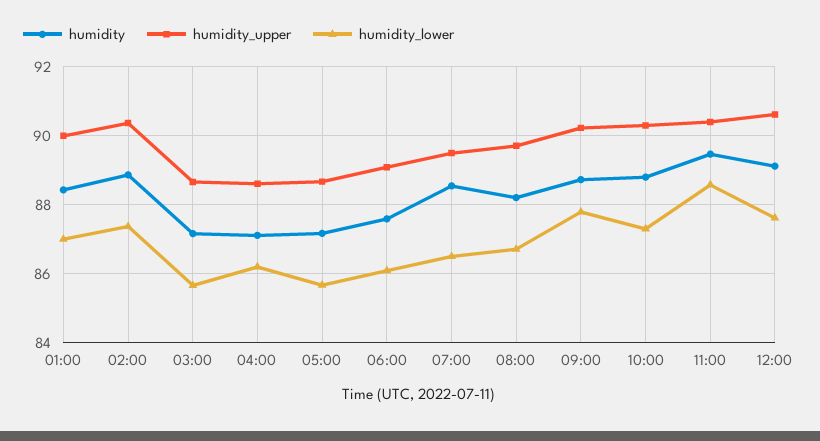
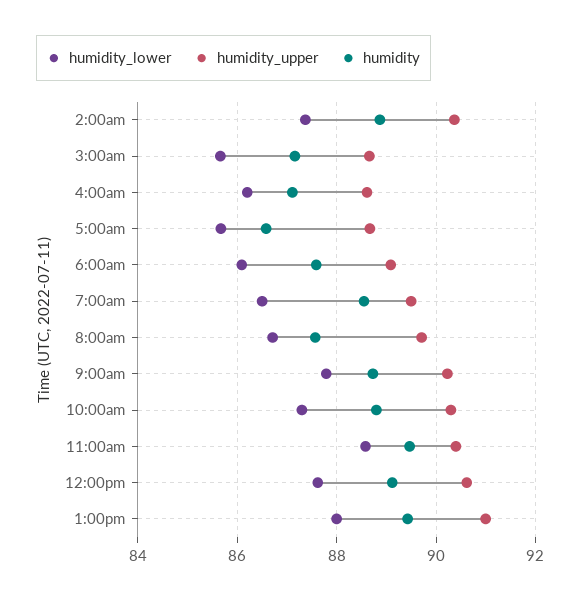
humidity, 01:00: 88.4 -> none
humidity_upper, 01:00: 90 -> none
humidity_lower, 01:00: 87 -> none
humidity, 05:00: 87.2 -> 86.6
humidity, 08:00: 88.2 -> 87.6
humidity_lower, 1:00pm: none -> 88
humidity_upper, 1:00pm: none -> 91
humidity, 1:00pm: none -> 89.4

